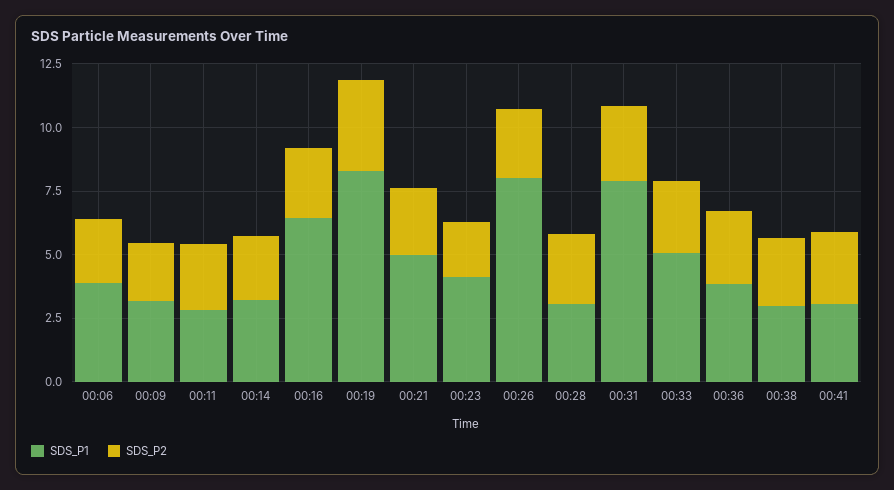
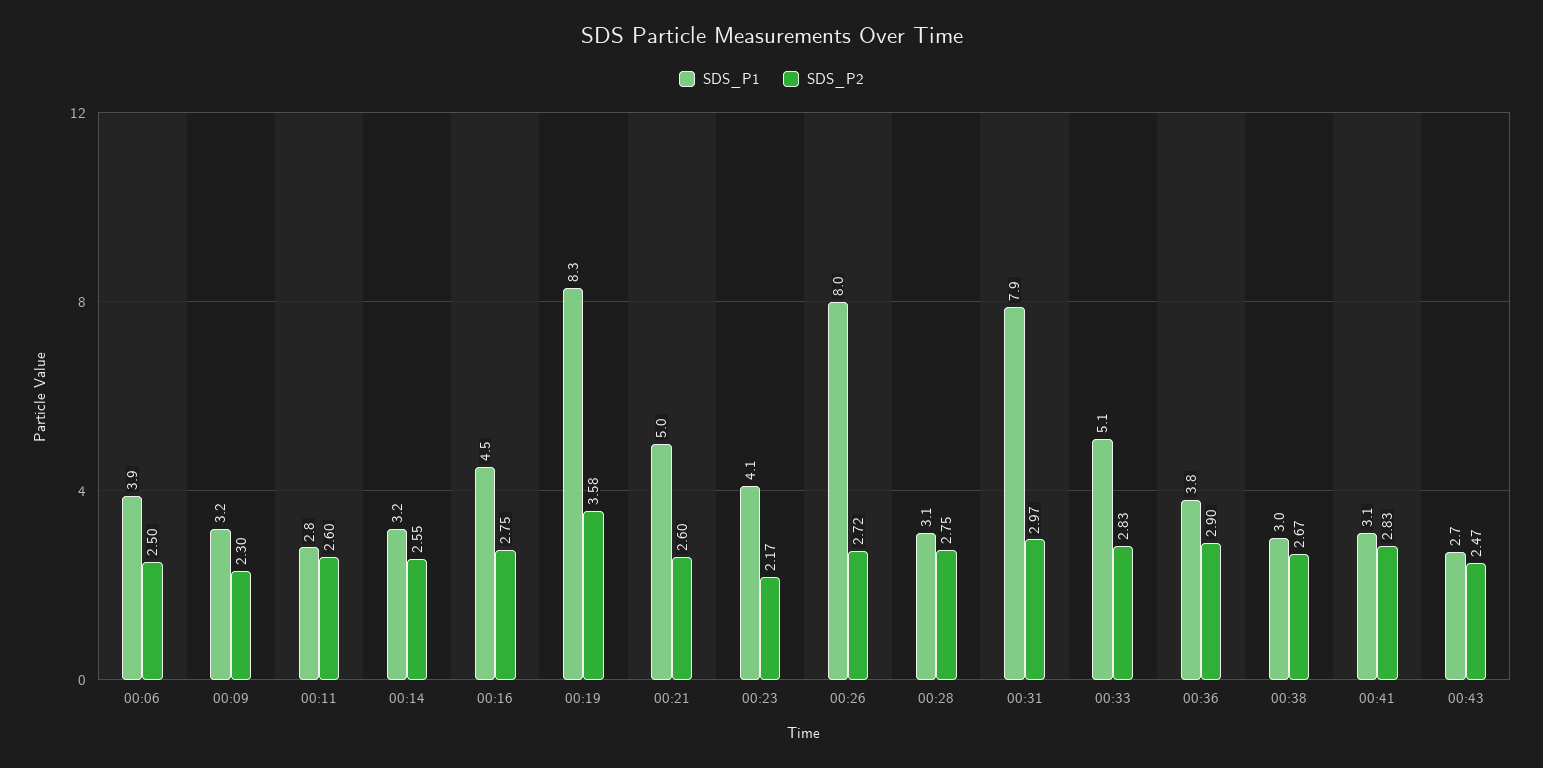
SDS_P1, 00:16: 6.5 -> 4.5
SDS_P1, 00:43: none -> 2.7
SDS_P2, 00:43: none -> 2.47

